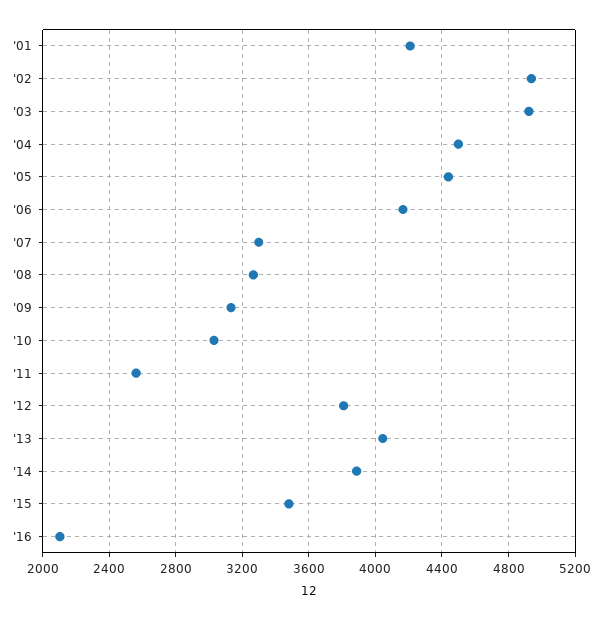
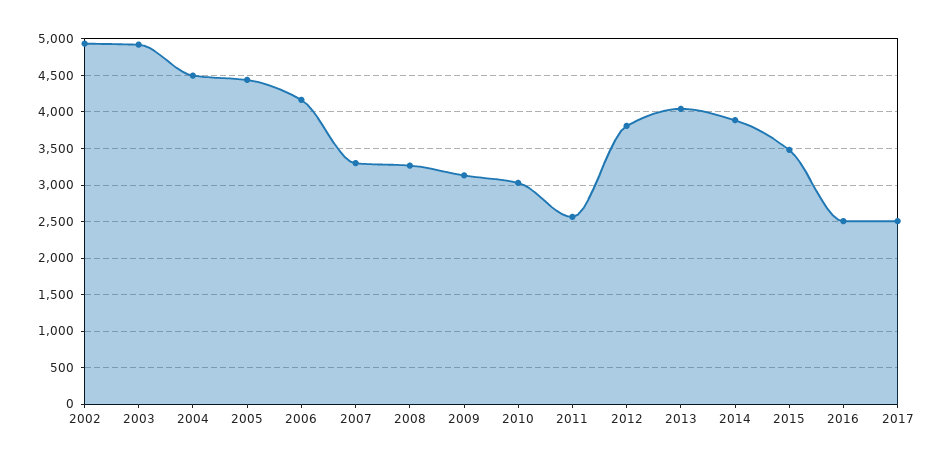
'01: 4200 -> none
'16: 2100 -> 2500
2017: none -> 2500

